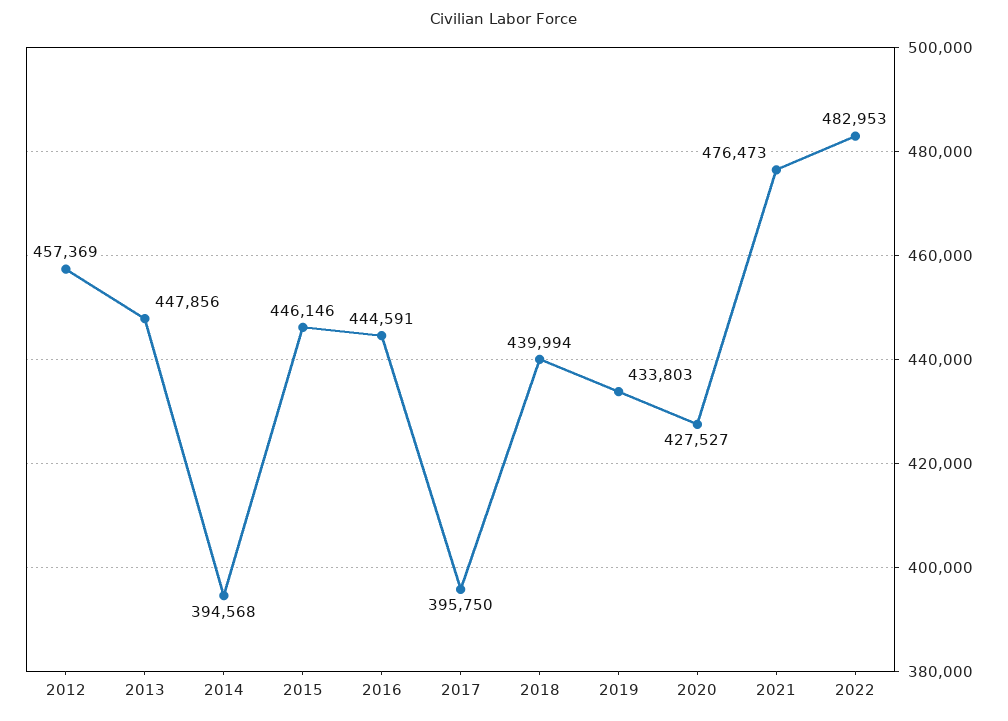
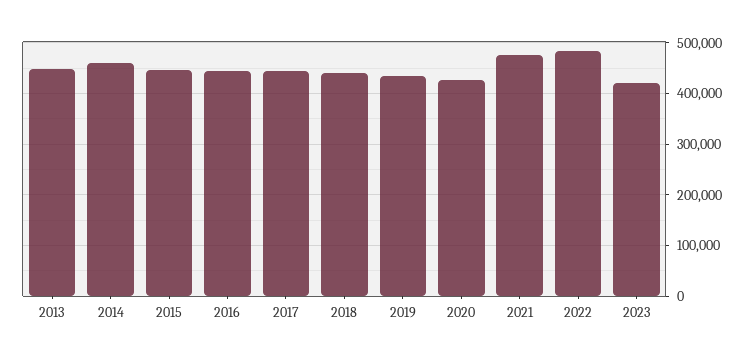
2012: 457369 -> none
2014: 394568 -> 460000
2017: 395750 -> 440000
2023: none -> 420000

